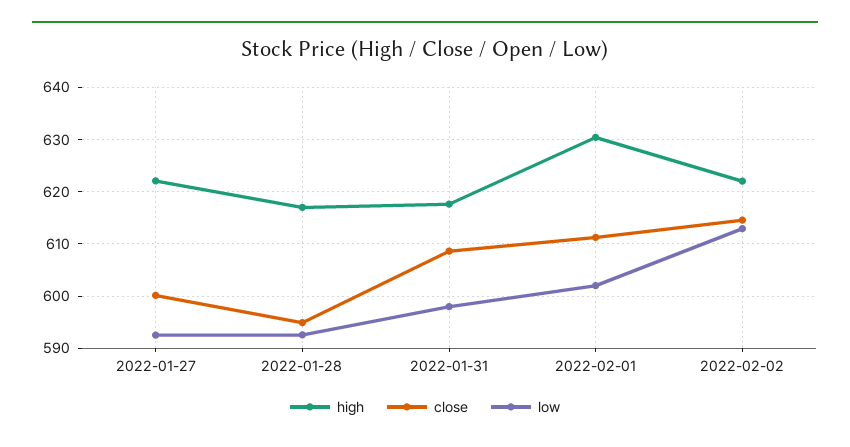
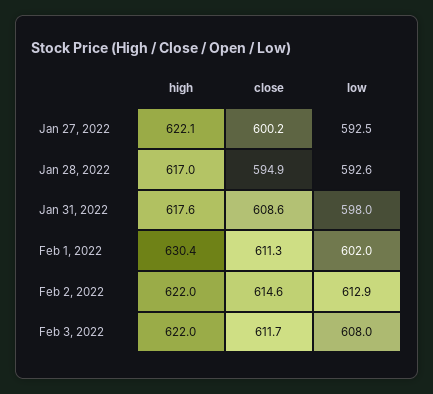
high, Feb 3, 2022: none -> 622
close, Feb 3, 2022: none -> 611.7
low, Feb 3, 2022: none -> 608

